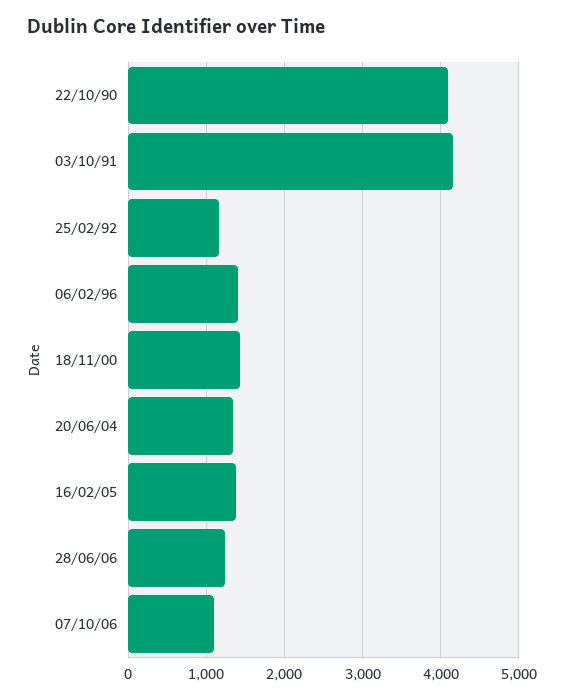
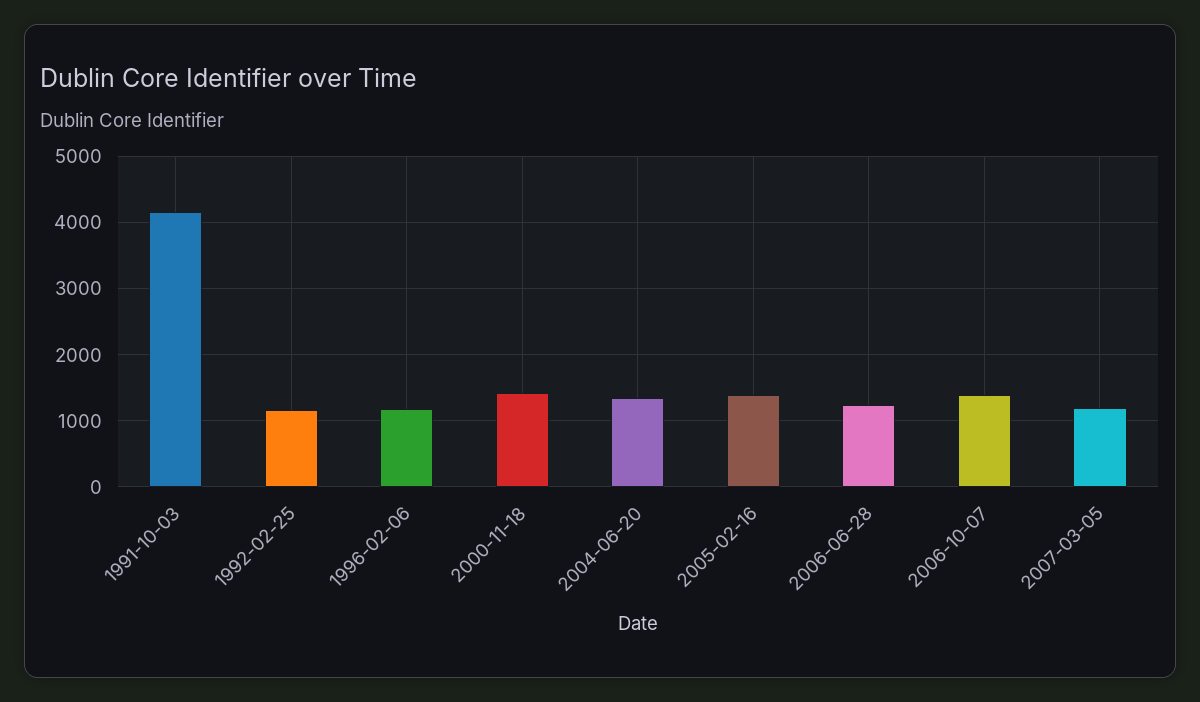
22/10/90: 4100 -> none
06/02/96: 1400 -> 1200
07/10/06: 1100 -> 1400
2007-03-05: none -> 1200

